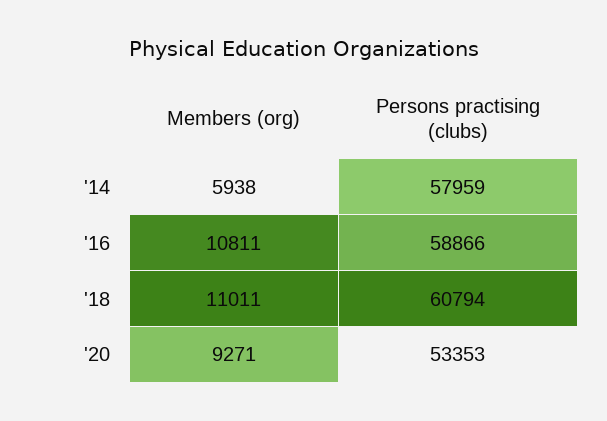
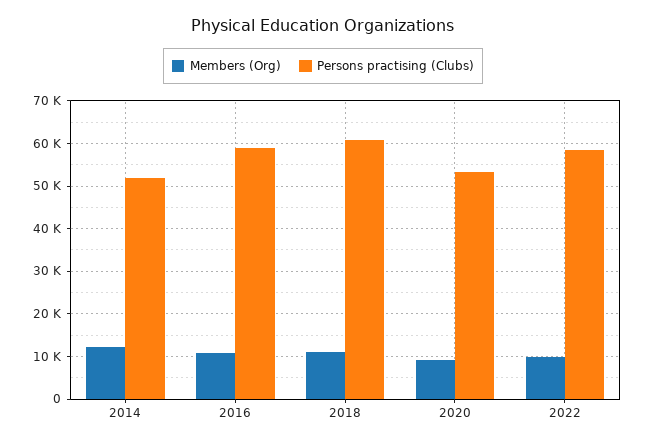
Members (org), '14: 5938 -> 12000
Persons practising (clubs), '14: 57959 -> 52000
Members (org), 2022: none -> 10000
Persons practising (clubs), 2022: none -> 58000

